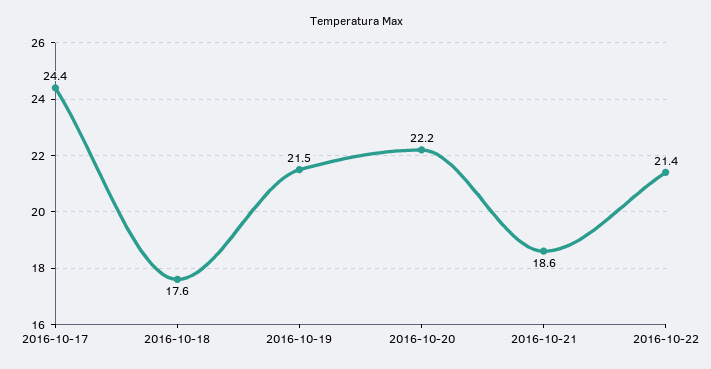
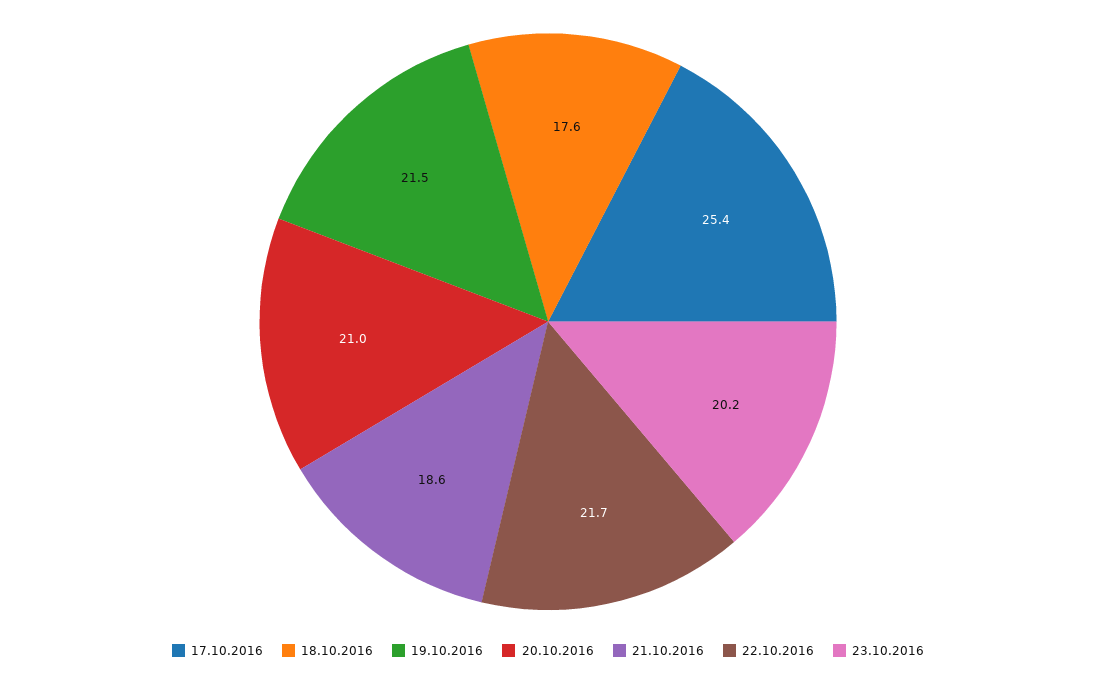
2016-10-17: 24.4 -> 25.4
2016-10-20: 22.2 -> 21
2016-10-22: 21.4 -> 21.7
23.10.2016: none -> 20.2

